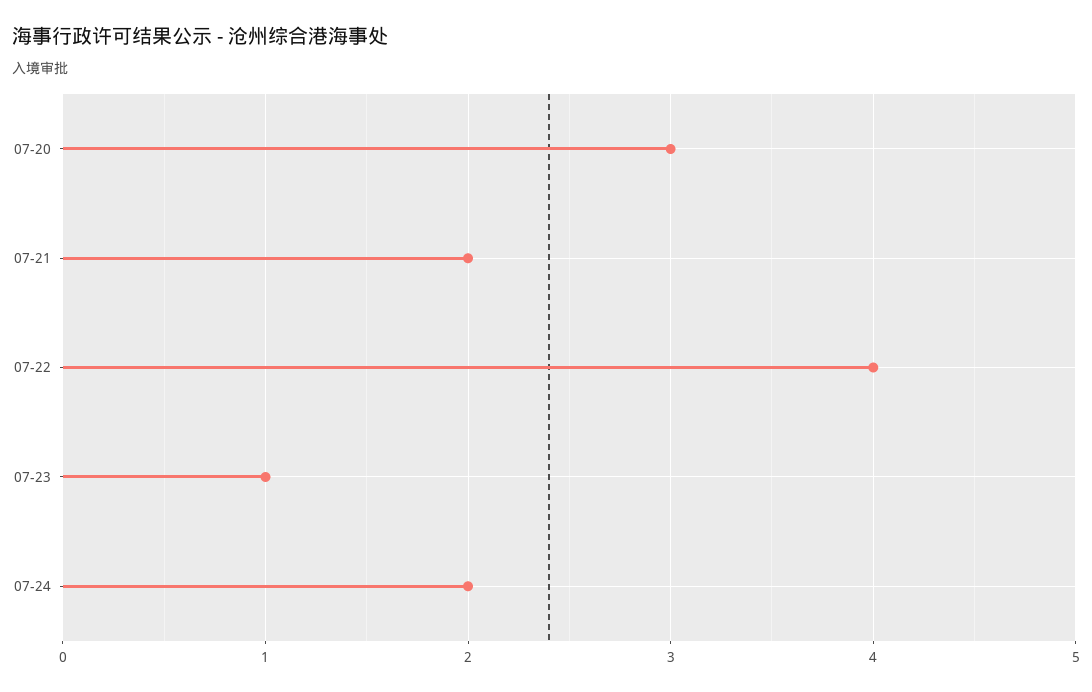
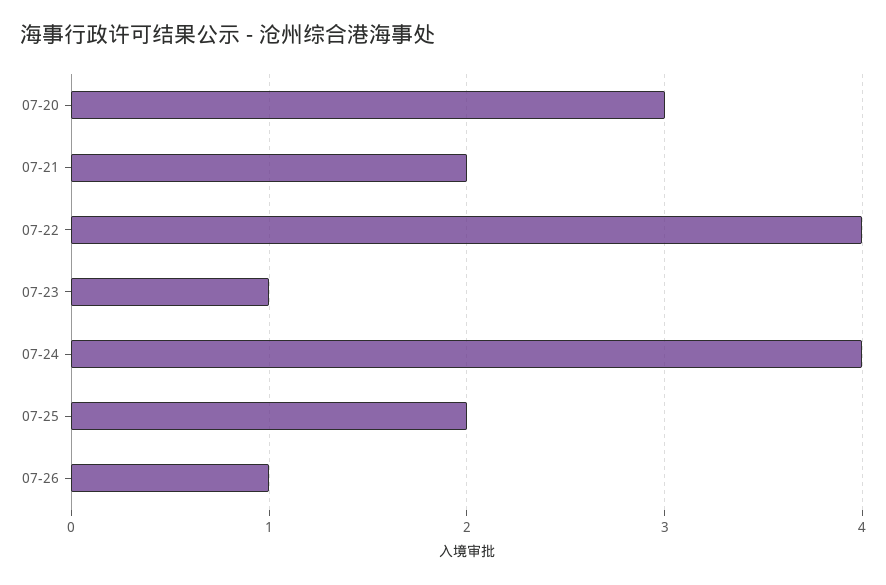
07-24: 2 -> 4
07-25: none -> 2
07-26: none -> 1

